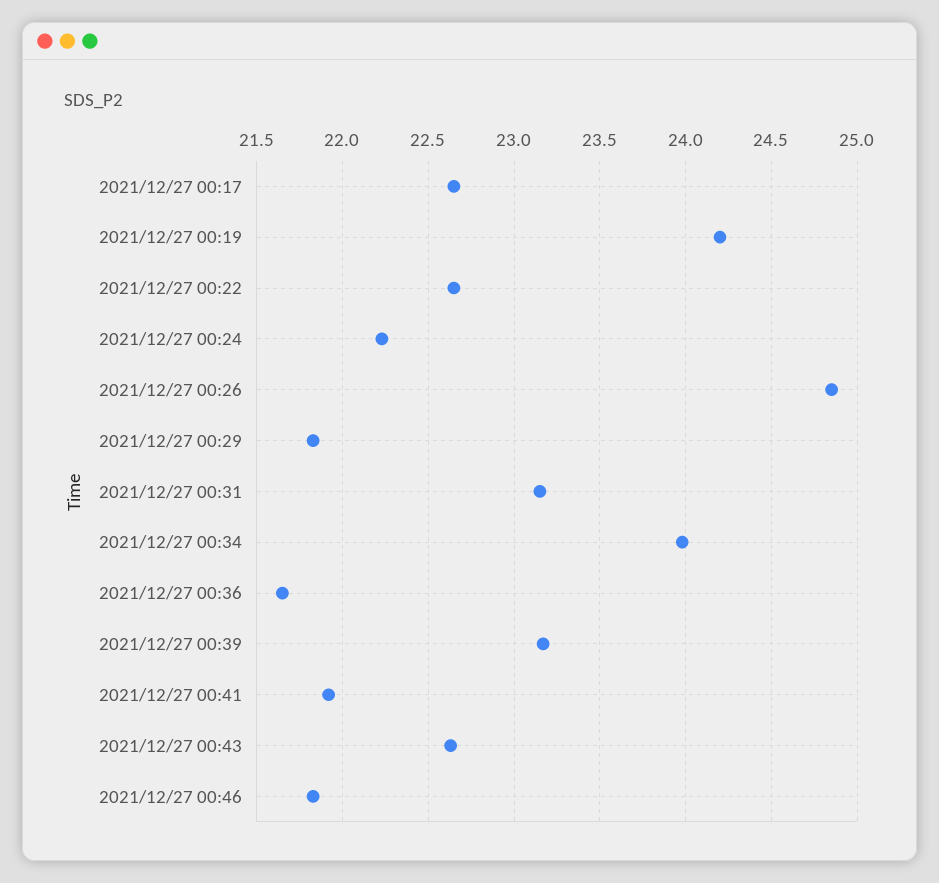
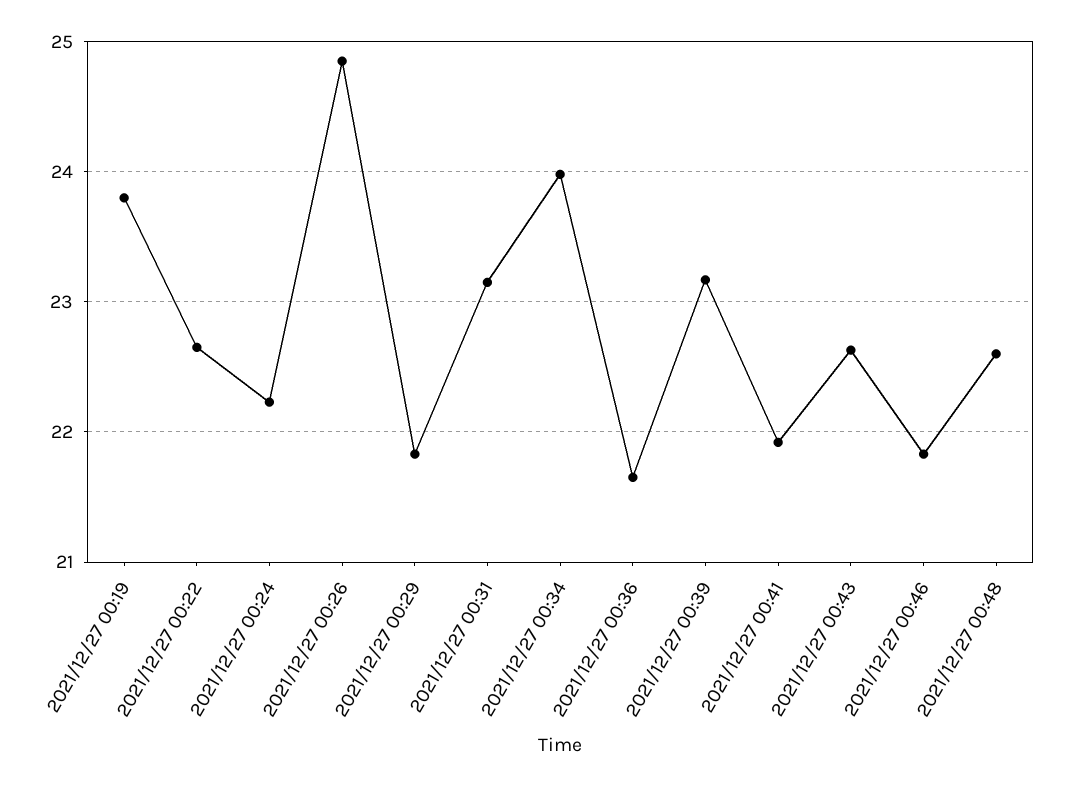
2021/12/27 00:17: 22.65 -> none
2021/12/27 00:19: 24.2 -> 23.8
2021/12/27 00:48: none -> 22.6

